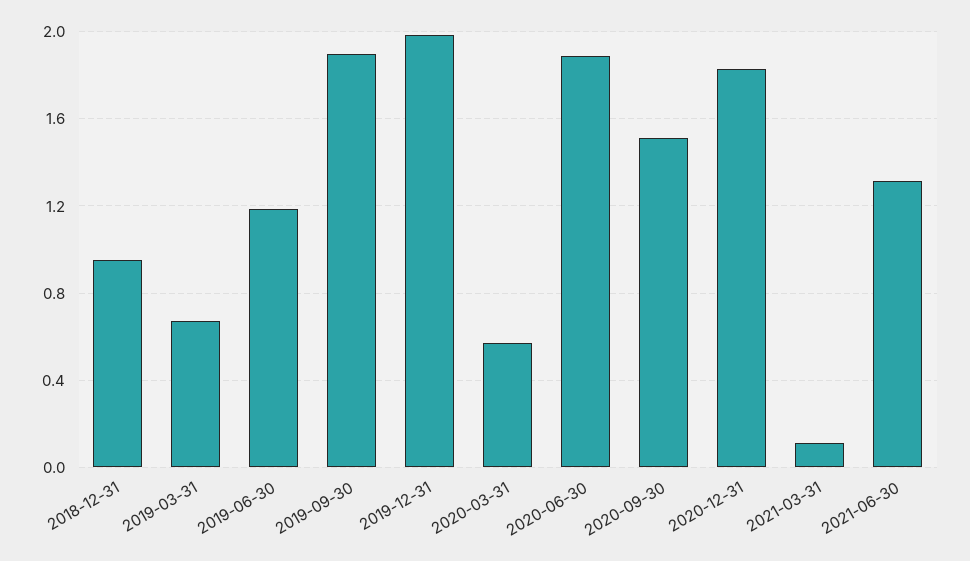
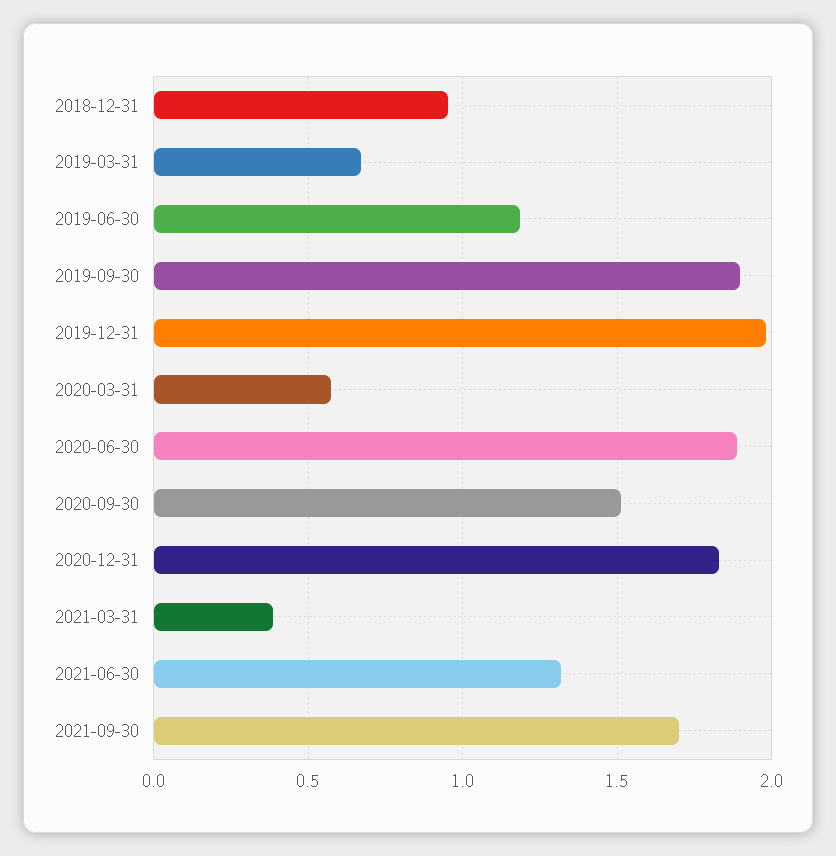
2021-03-31: 0.1 -> 0.4
2021-09-30: none -> 1.7

